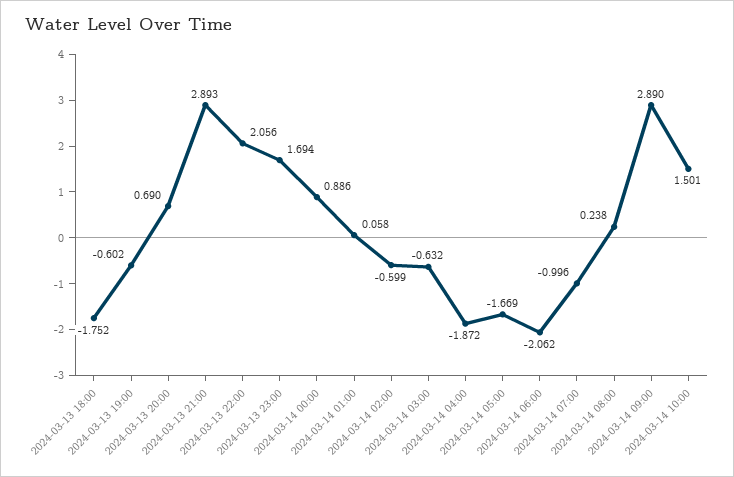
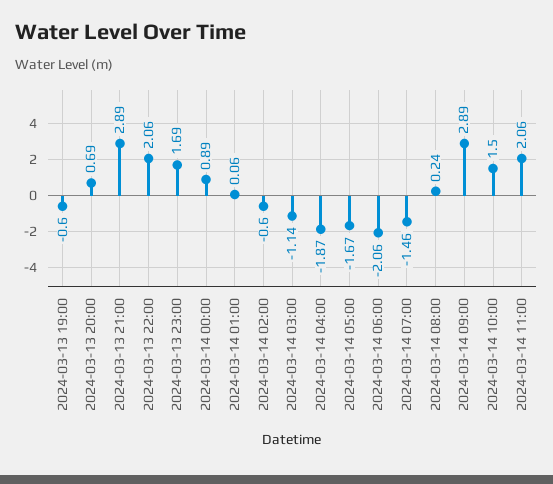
2024-03-13 18:00: -1.752 -> none
2024-03-14 03:00: -0.632 -> -1.14
2024-03-14 07:00: -0.996 -> -1.46
2024-03-14 11:00: none -> 2.06

